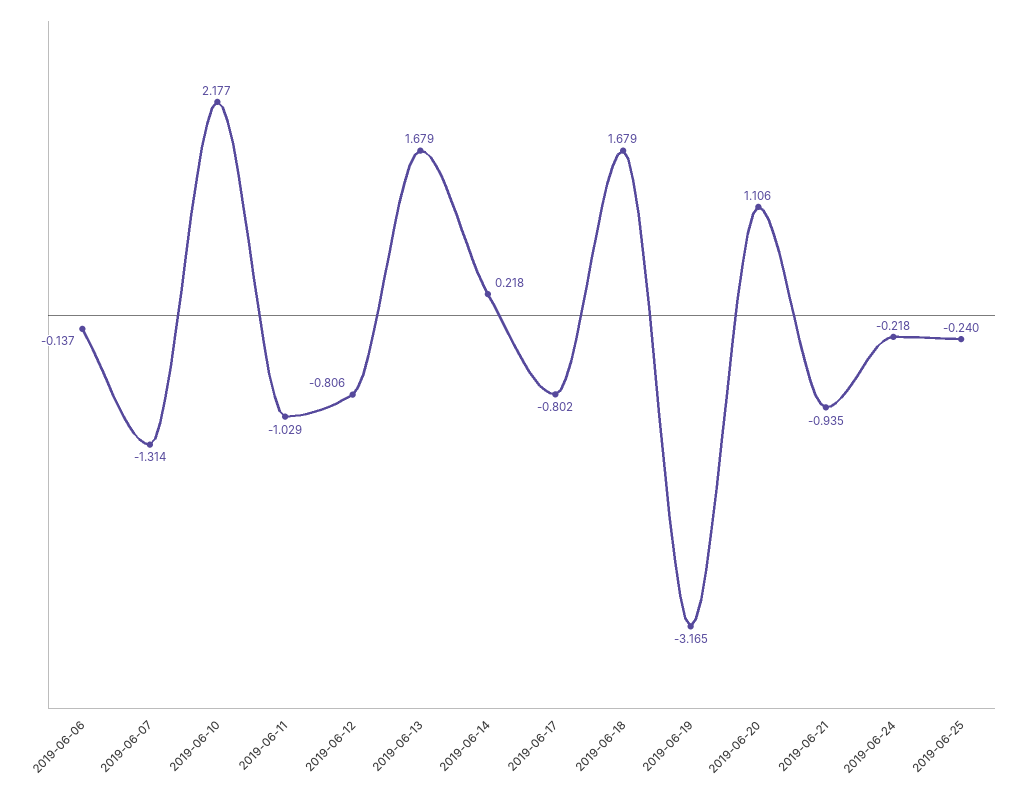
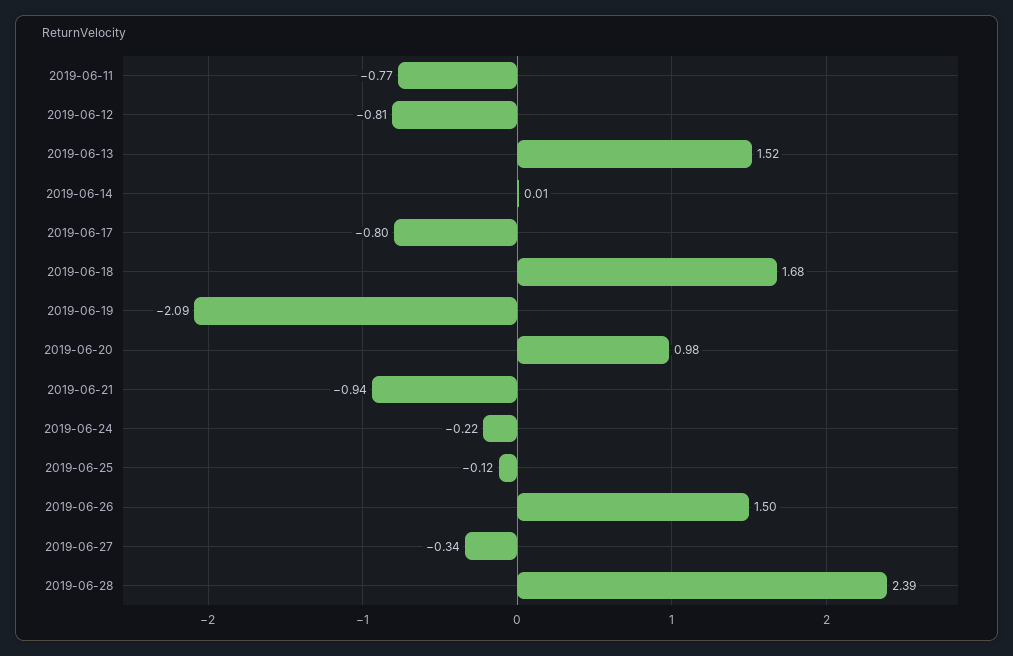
2019-06-06: -0.137 -> none
2019-06-07: -1.314 -> none
2019-06-10: 2.177 -> none
2019-06-11: -1.029 -> -0.77
2019-06-13: 1.679 -> 1.52
2019-06-14: 0.218 -> 0.01
2019-06-19: -3.165 -> -2.09
2019-06-20: 1.106 -> 0.98
2019-06-25: -0.24 -> -0.12
2019-06-26: none -> 1.5
2019-06-27: none -> -0.34
2019-06-28: none -> 2.39

